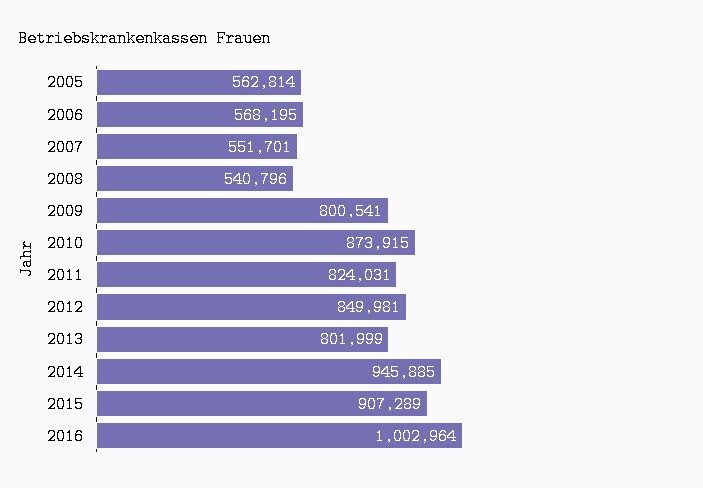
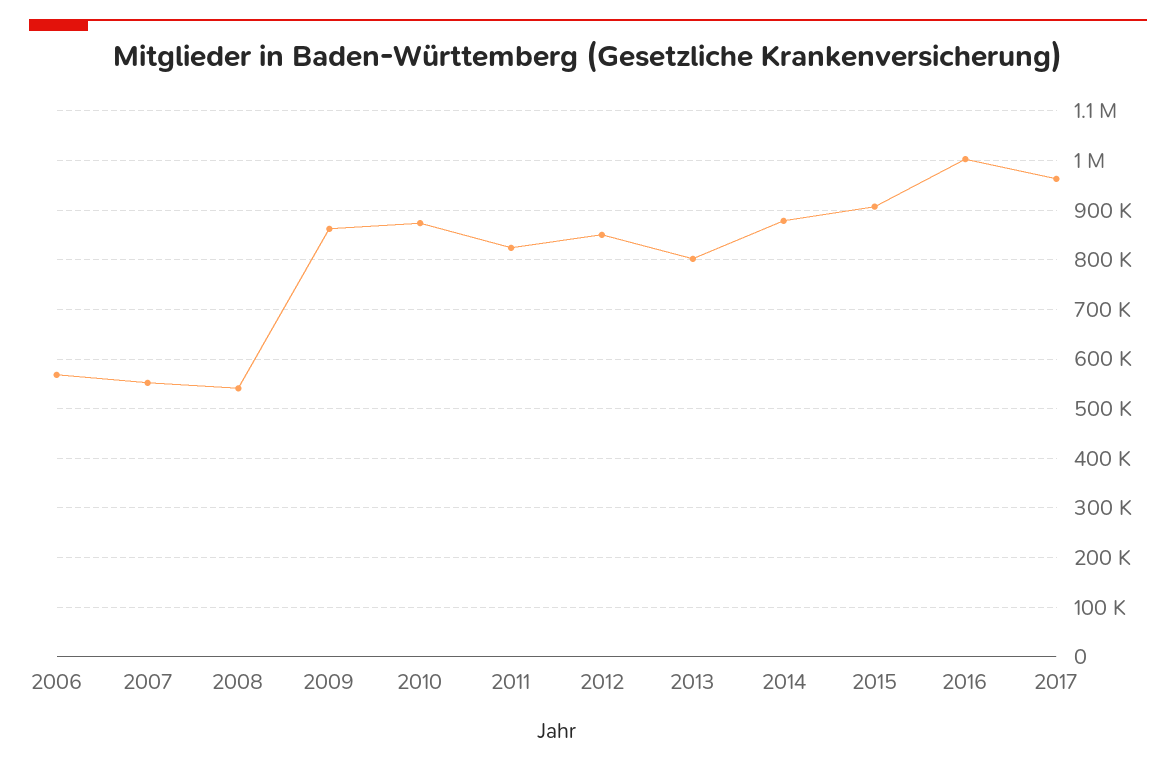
2005: 562814 -> none
2009: 800541 -> 860000
2014: 945885 -> 880000
2017: none -> 960000

